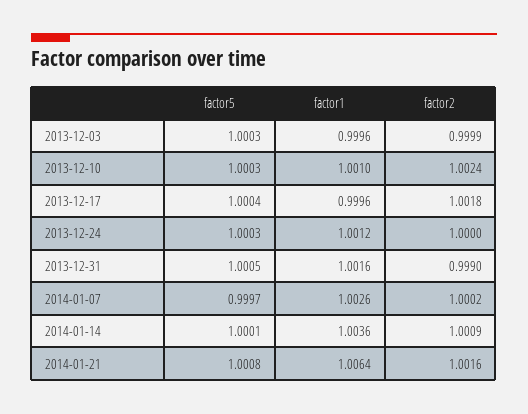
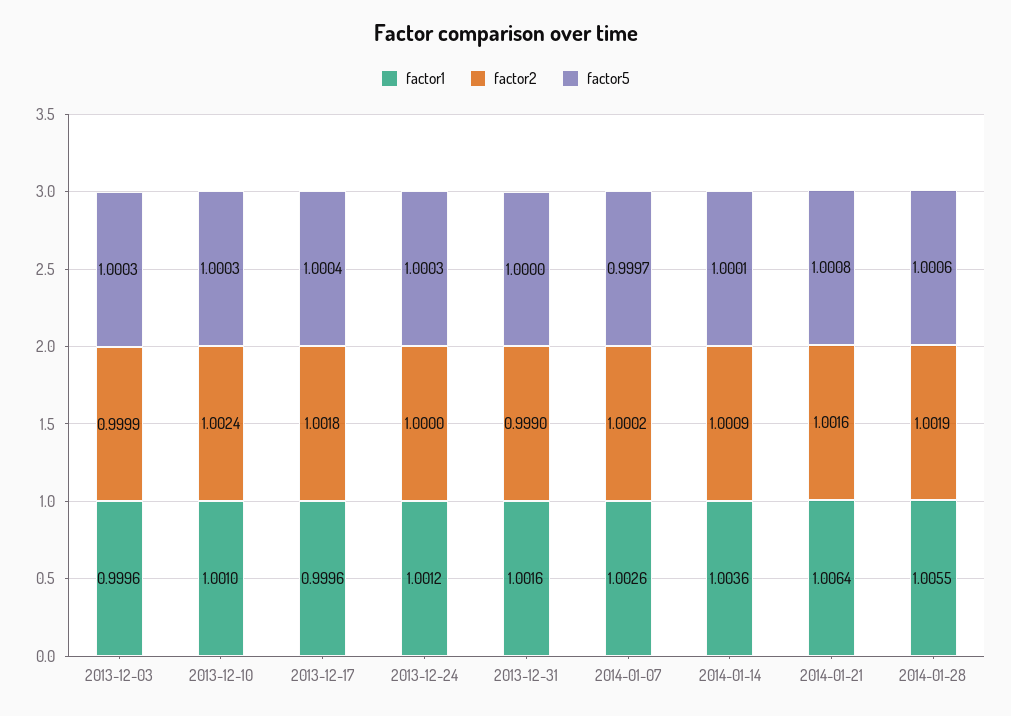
factor5, 2013-12-31: 1.0005 -> 1
factor1, 2014-01-28: none -> 1.0055
factor2, 2014-01-28: none -> 1.0019
factor5, 2014-01-28: none -> 1.0006

